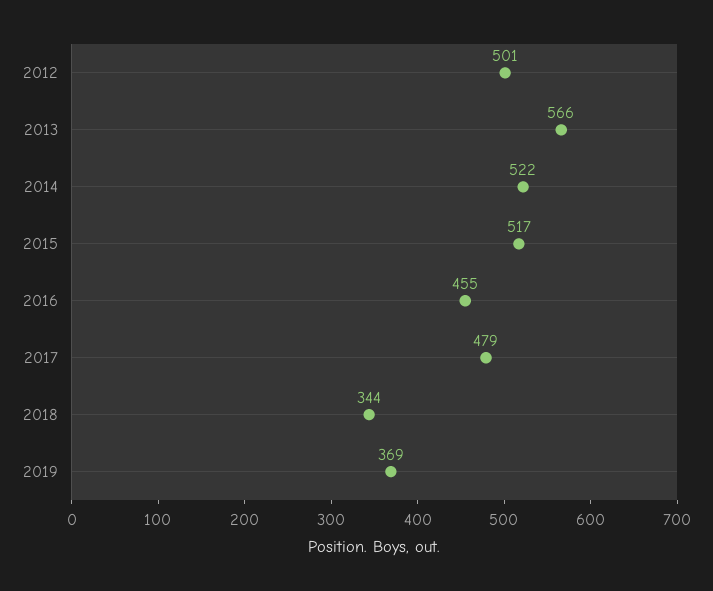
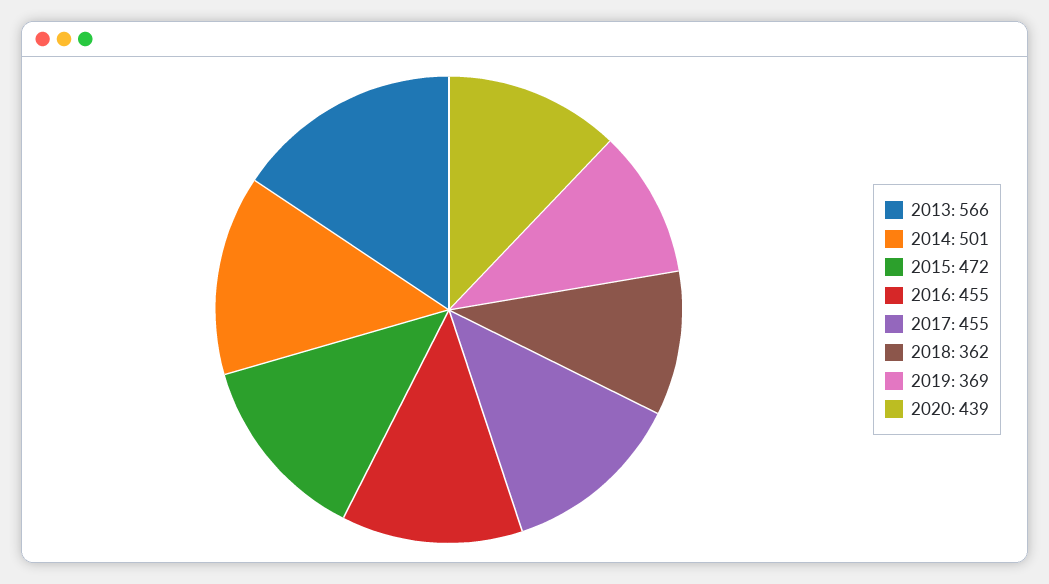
2012: 501 -> none
2014: 522 -> 501
2015: 517 -> 472
2017: 479 -> 455
2018: 344 -> 362
2020: none -> 439

